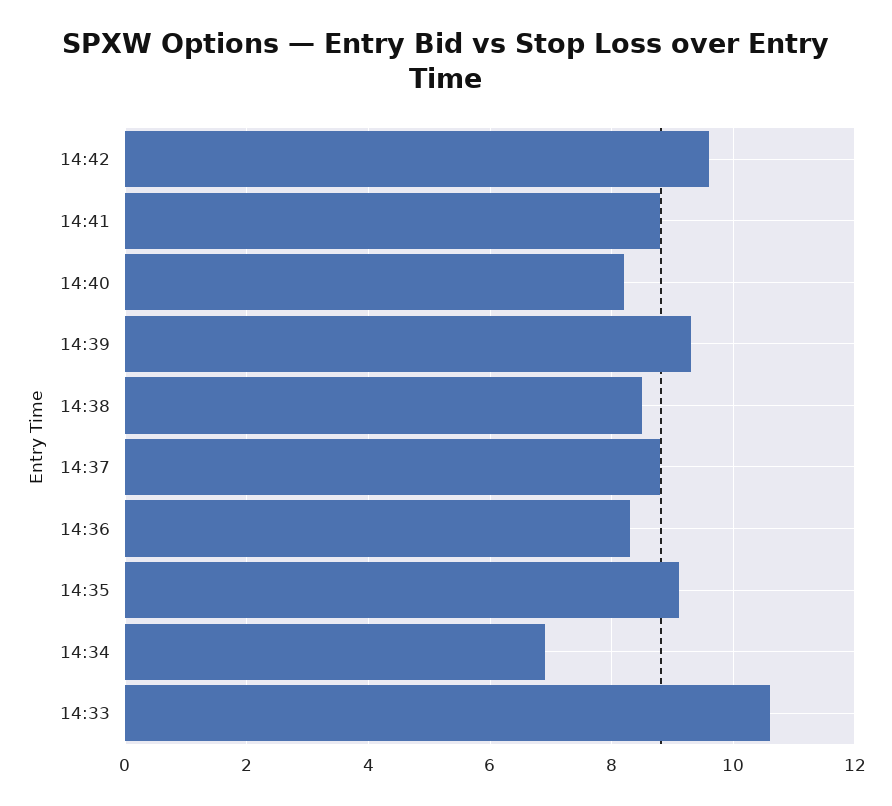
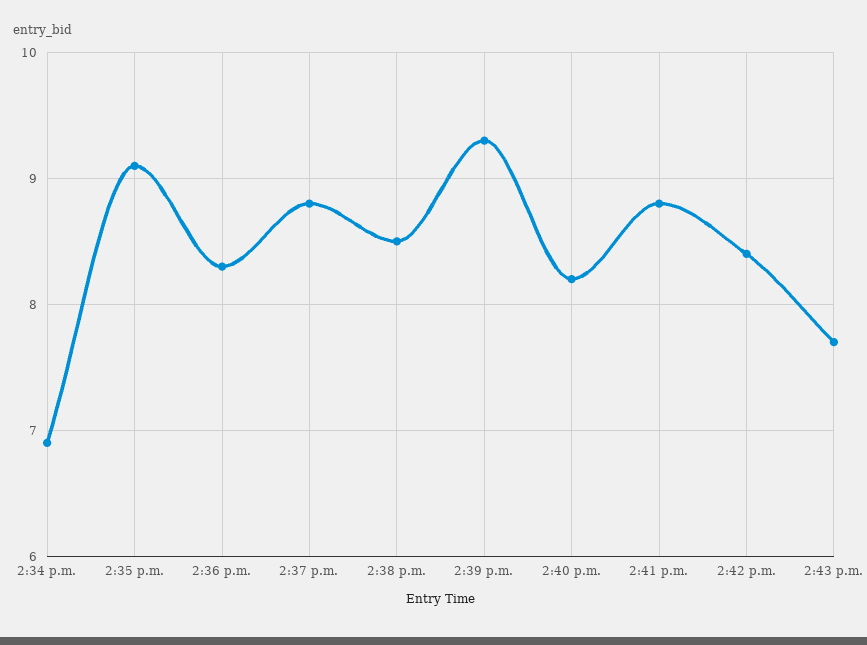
14:42: 9.5 -> 8.4
14:33: 10.5 -> none
2:43 p.m.: none -> 7.7

